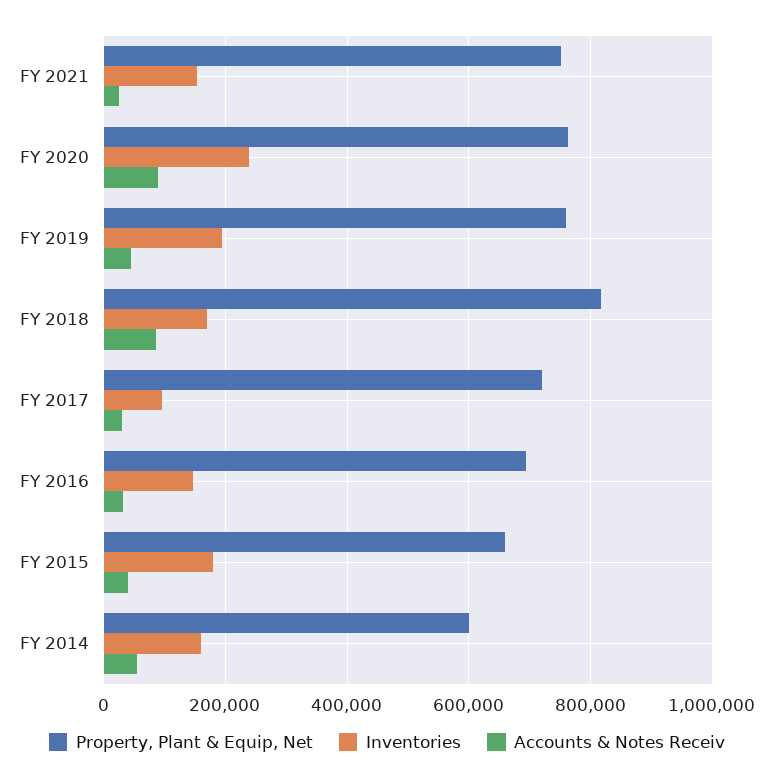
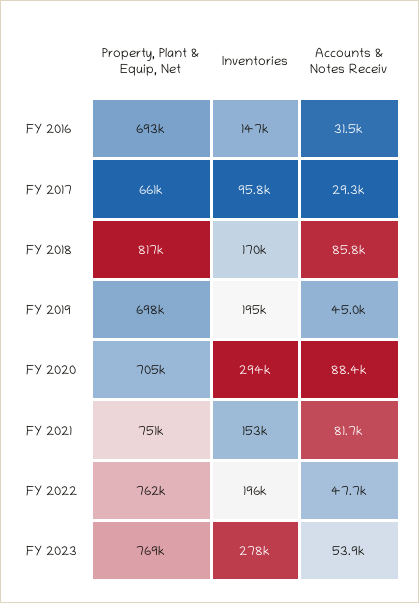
Accounts & Notes Receiv, FY 2021: 20000 -> 81700
Property, Plant & Equip, Net, FY 2020: 760000 -> 705000
Inventories, FY 2020: 240000 -> 294000
Property, Plant & Equip, Net, FY 2019: 760000 -> 698000
Property, Plant & Equip, Net, FY 2017: 720000 -> 661000
Property, Plant & Equip, Net, FY 2015: 660000 -> none
Inventories, FY 2015: 180000 -> none
Accounts & Notes Receiv, FY 2015: 40000 -> none
Property, Plant & Equip, Net, FY 2014: 600000 -> none
Inventories, FY 2014: 160000 -> none
Accounts & Notes Receiv, FY 2014: 60000 -> none
Property, Plant & Equip, Net, FY 2022: none -> 762000
Inventories, FY 2022: none -> 196000
Accounts & Notes Receiv, FY 2022: none -> 47700
Property, Plant & Equip, Net, FY 2023: none -> 769000
Inventories, FY 2023: none -> 278000
Accounts & Notes Receiv, FY 2023: none -> 53900

